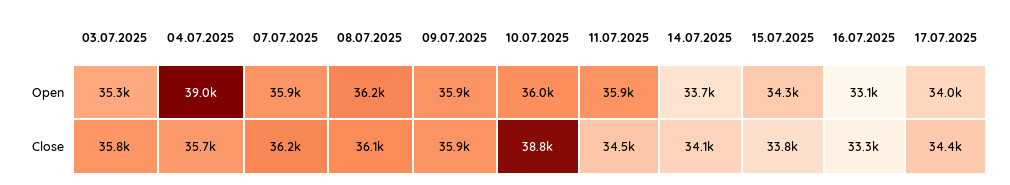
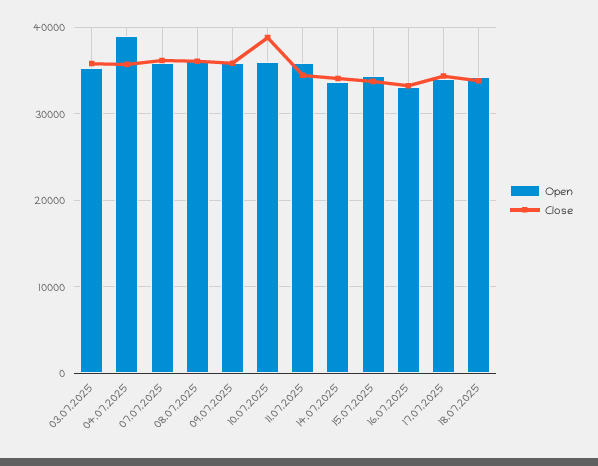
Open, 18.07.2025: none -> 34000
Close, 18.07.2025: none -> 34000

